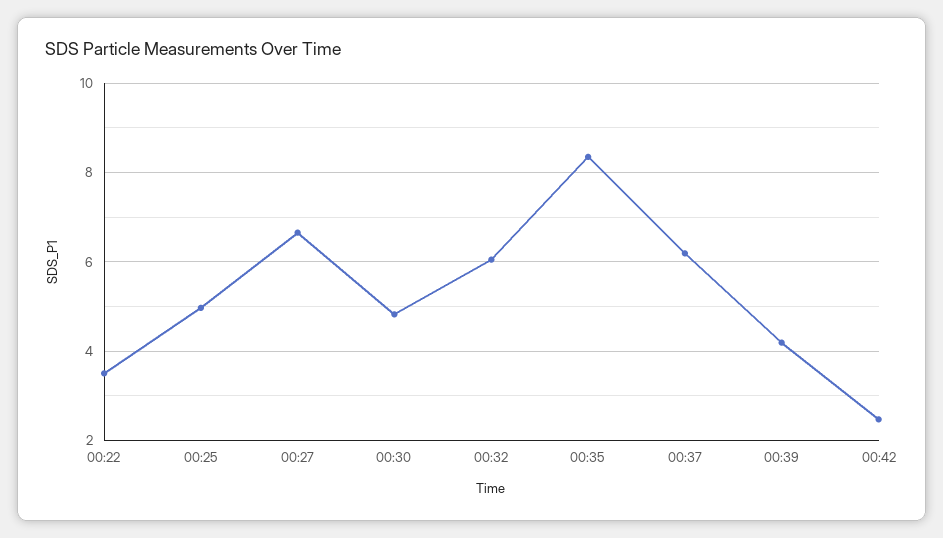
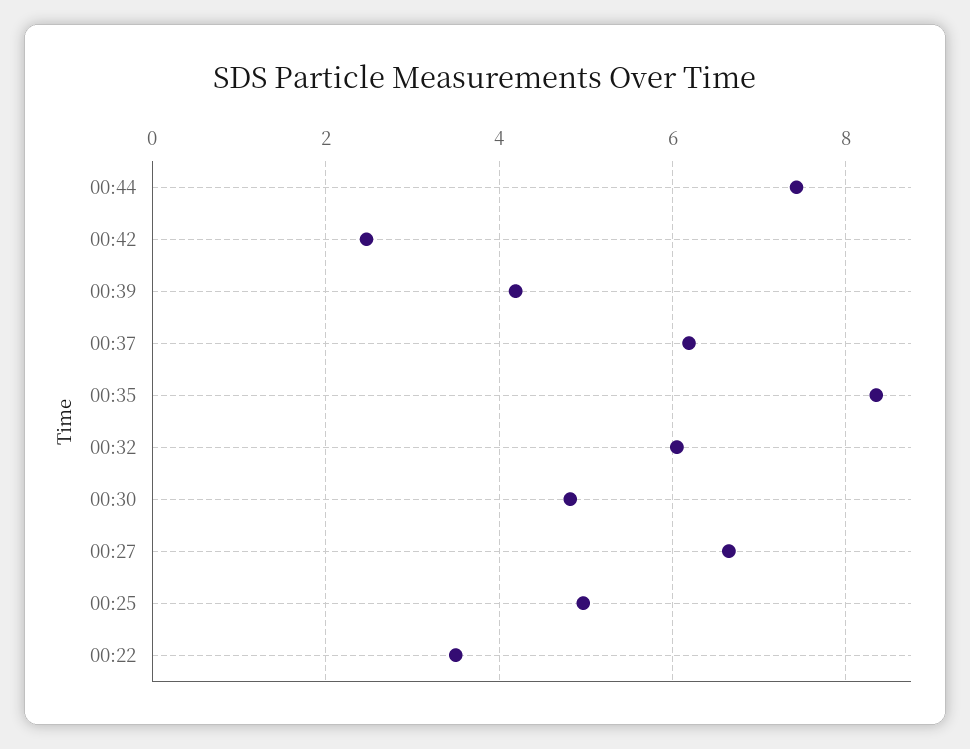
00:44: none -> 7.4

